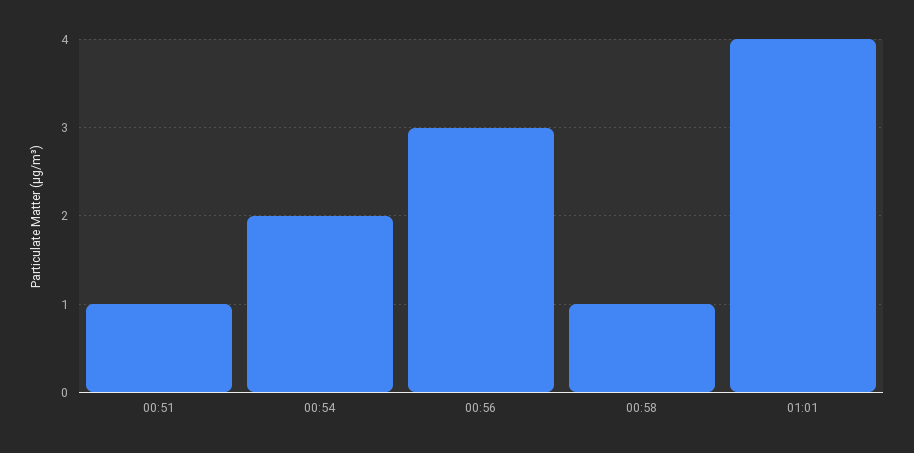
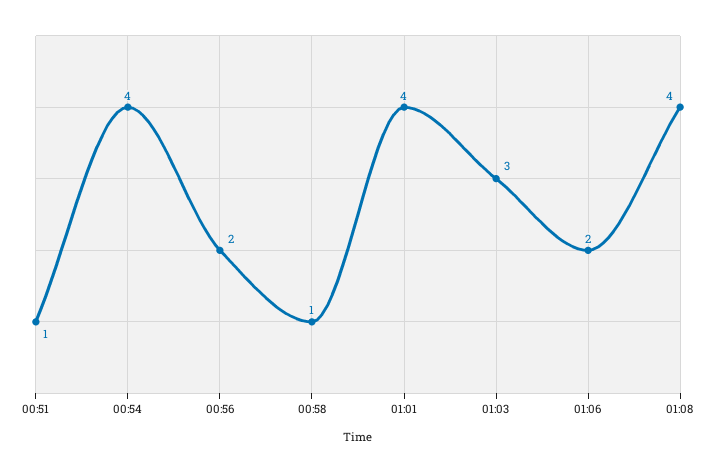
00:54: 2 -> 4
00:56: 3 -> 2
01:03: none -> 3
01:06: none -> 2
01:08: none -> 4

